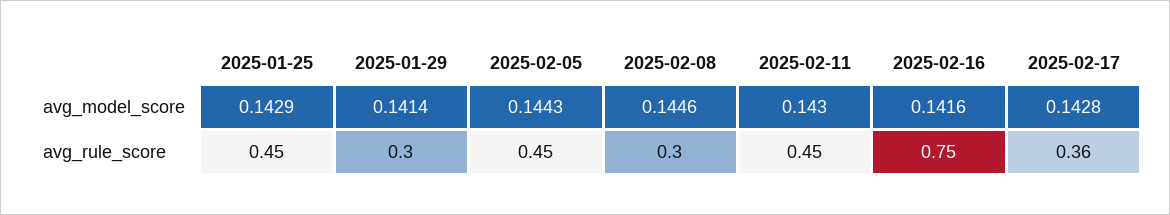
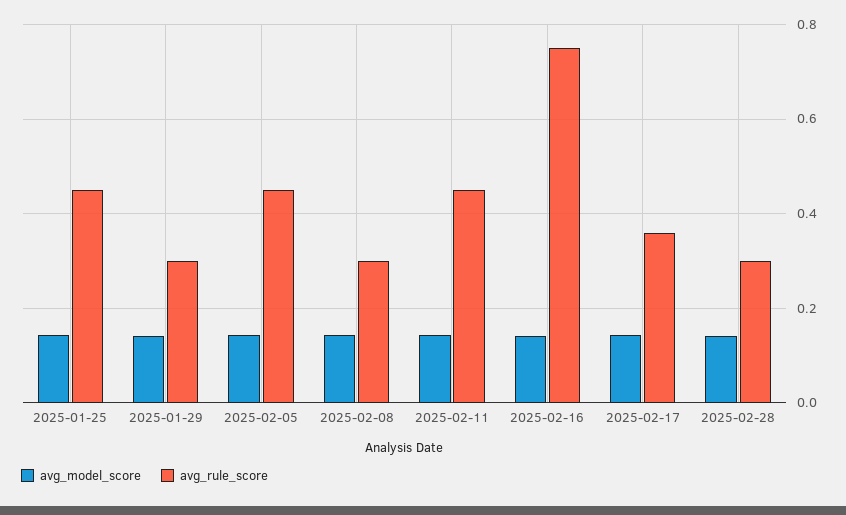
avg_model_score, 2025-02-28: none -> 0.14
avg_rule_score, 2025-02-28: none -> 0.3

